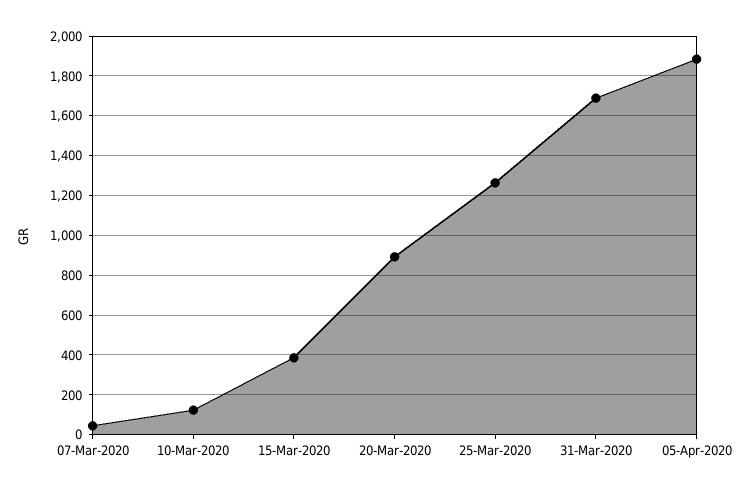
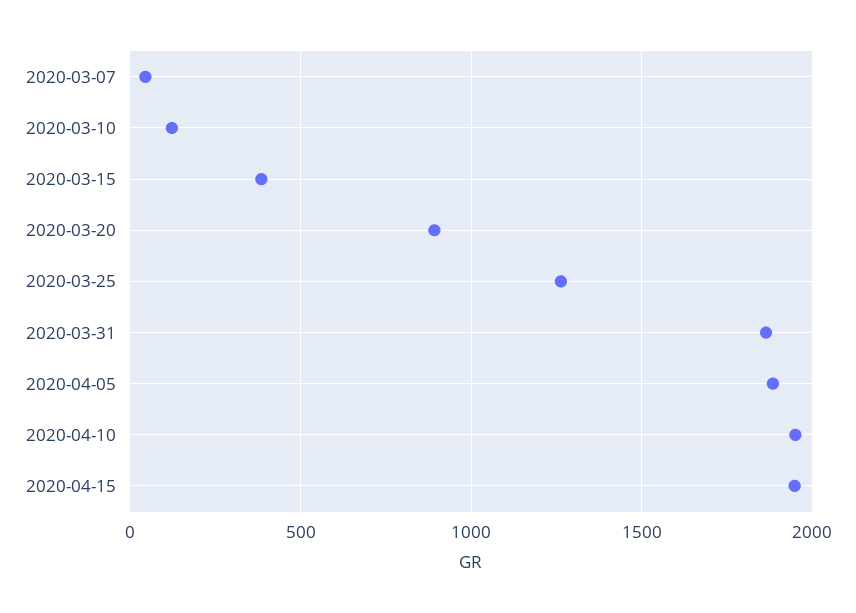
31-Mar-2020: 1700 -> 1850
2020-04-10: none -> 1950
2020-04-15: none -> 1950

